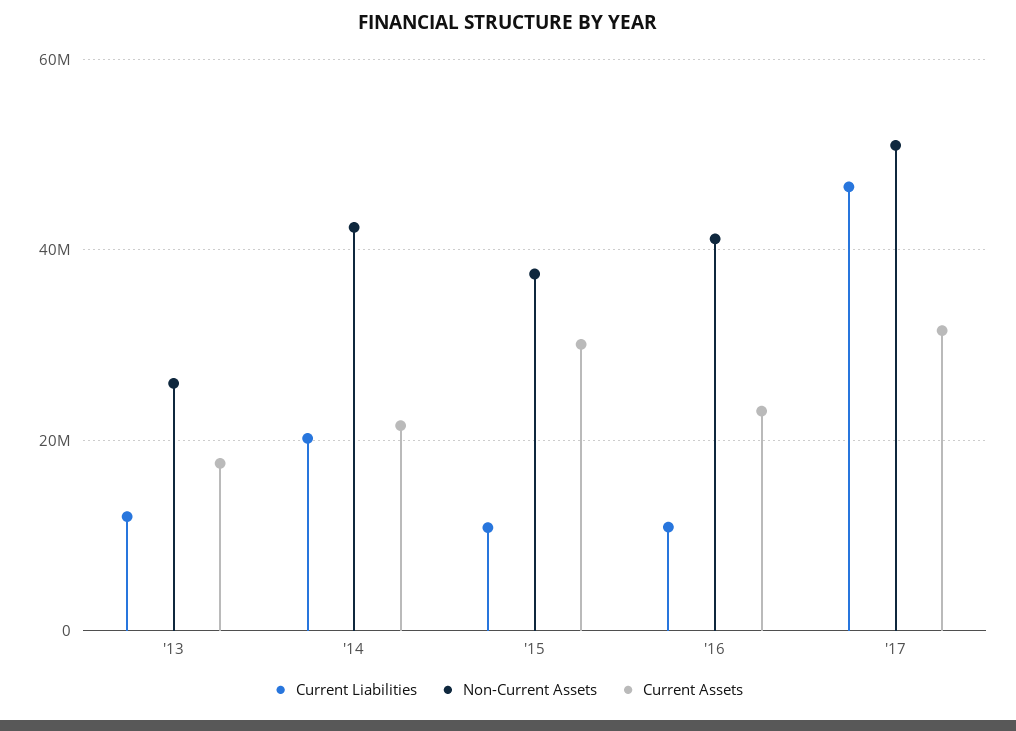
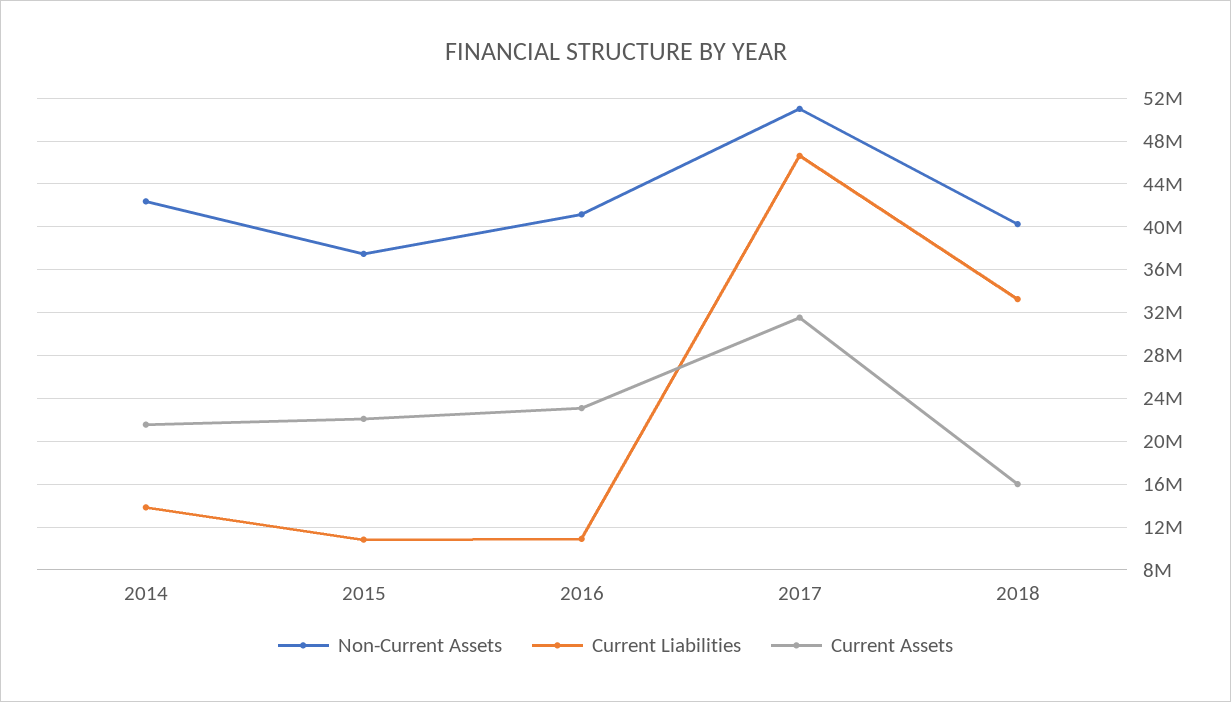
Current Liabilities, '13: 12000000 -> none
Non-Current Assets, '13: 26000000 -> none
Current Assets, '13: 18000000 -> none
Current Liabilities, '14: 20000000 -> 14000000
Current Assets, '15: 30000000 -> 22000000
Non-Current Assets, 2018: none -> 40000000
Current Liabilities, 2018: none -> 33000000
Current Assets, 2018: none -> 16000000

